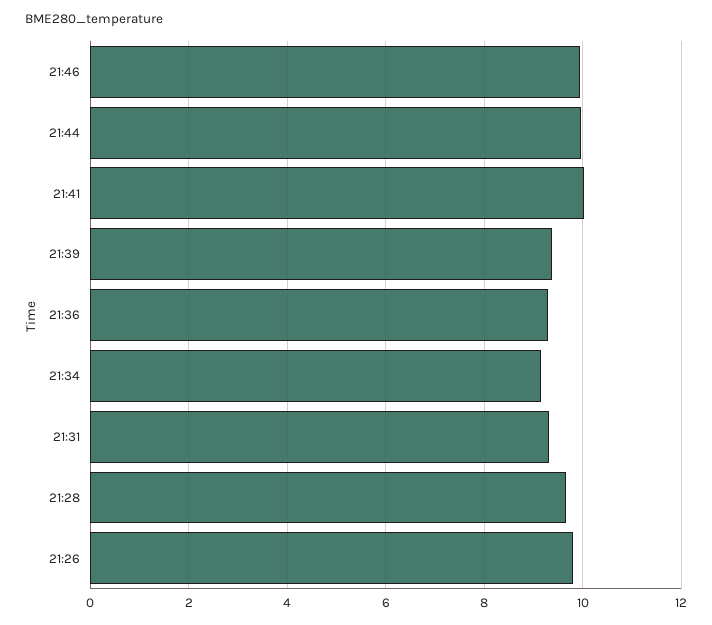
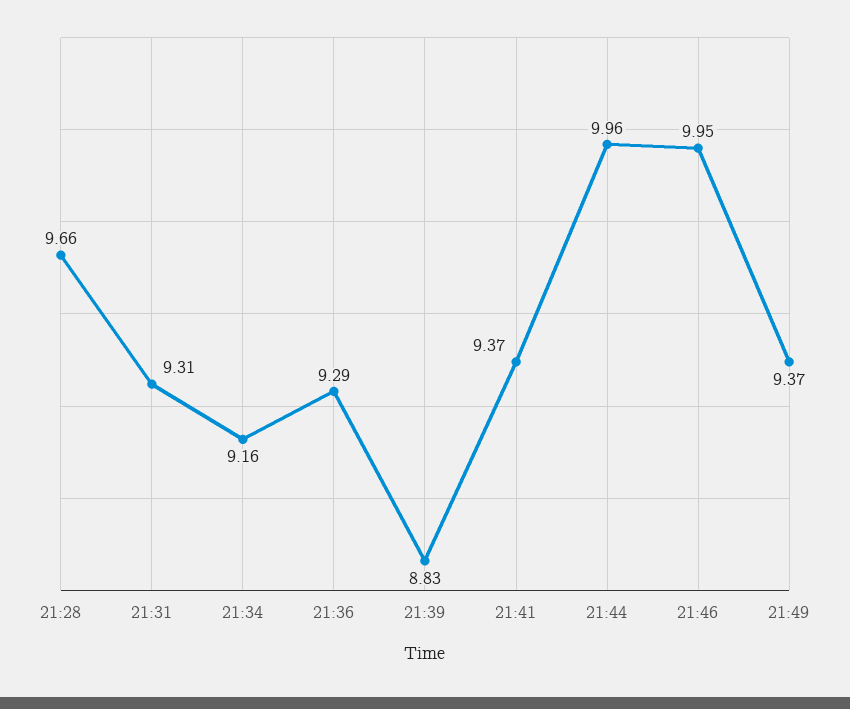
21:41: 10 -> 9.37
21:39: 9.4 -> 8.83
21:26: 9.8 -> none
21:49: none -> 9.37

